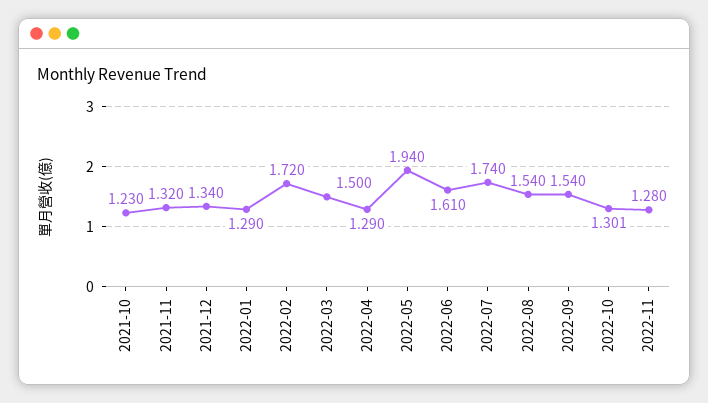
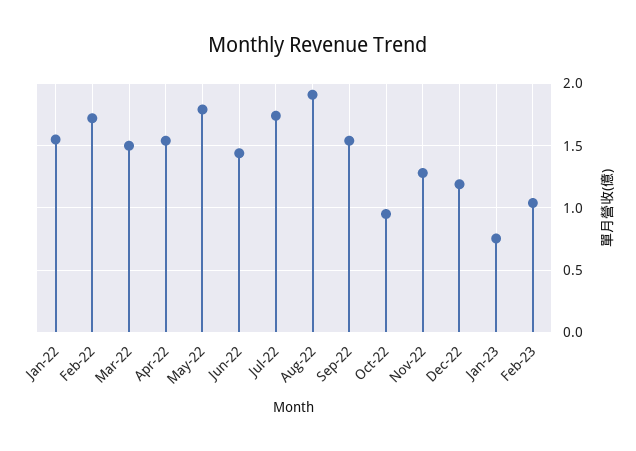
2021-10: 1.23 -> none
2021-11: 1.32 -> none
2021-12: 1.34 -> none
2022-01: 1.29 -> 1.55
2022-04: 1.29 -> 1.55
2022-05: 1.94 -> 1.8
2022-06: 1.61 -> 1.45
2022-08: 1.54 -> 1.9
2022-10: 1.301 -> 0.95
Dec-22: none -> 1.2
Jan-23: none -> 0.75
Feb-23: none -> 1.05

